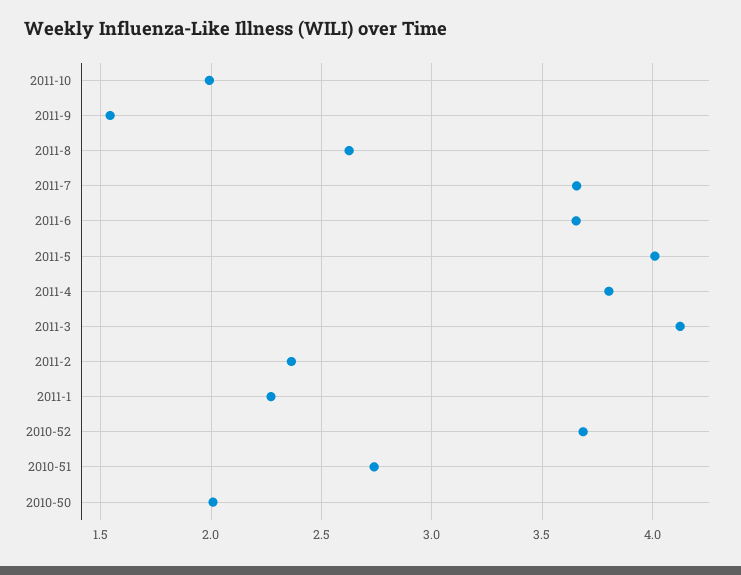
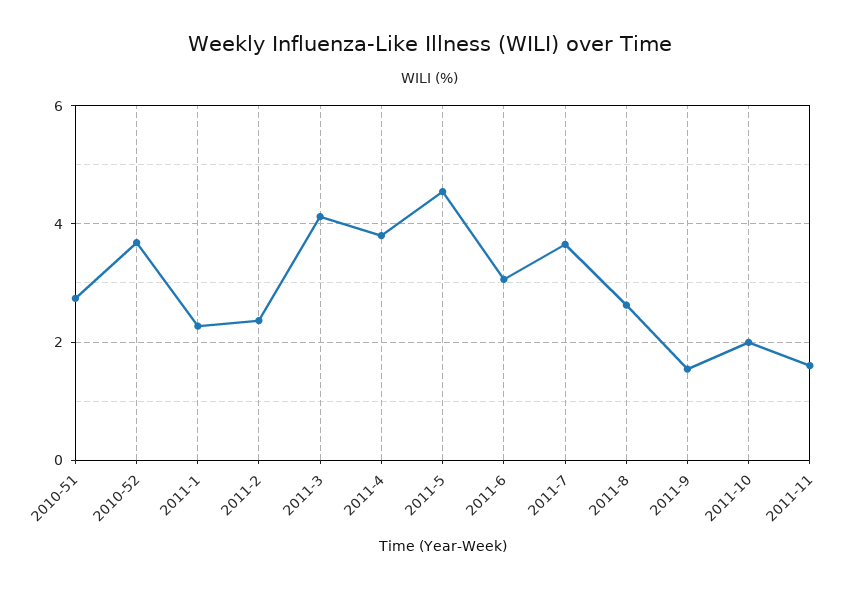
2011-6: 3.65 -> 3
2011-5: 4 -> 4.6
2010-50: 2 -> none
2011-11: none -> 1.6

